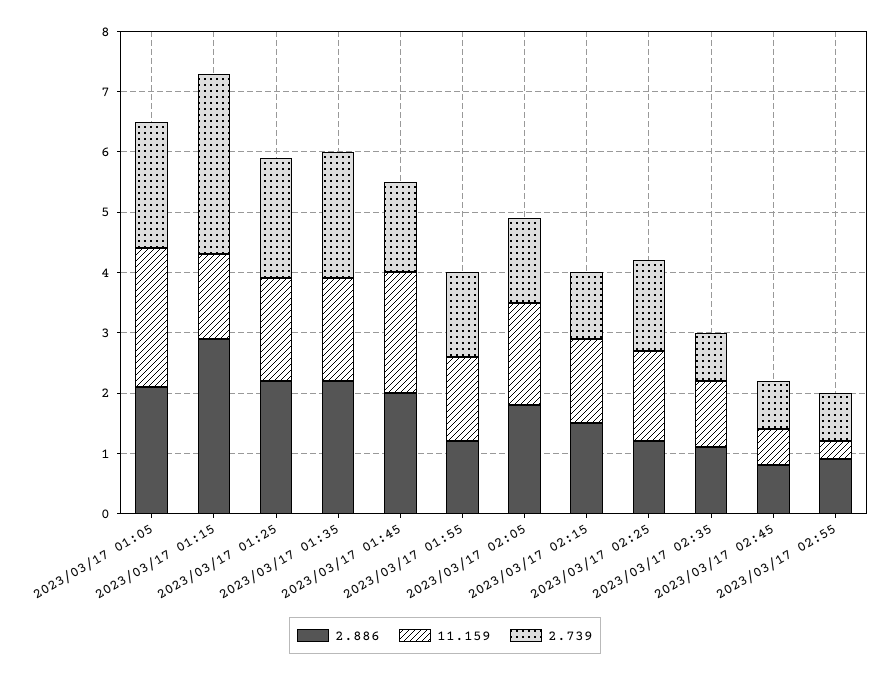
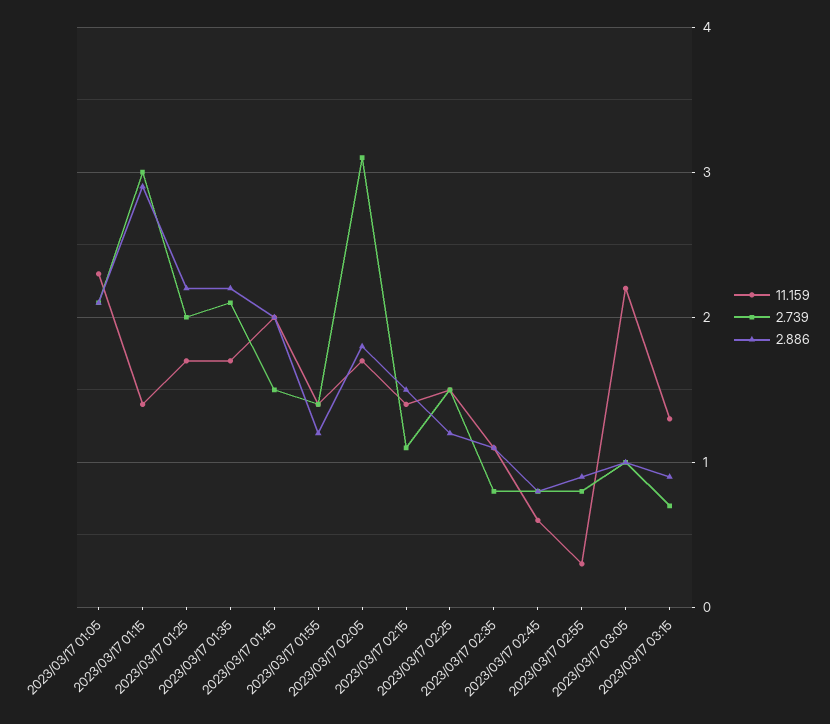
2.739, 2023/03/17 02:05: 1.5 -> 3.1
11.159, 2023/03/17 03:05: none -> 2.2
2.739, 2023/03/17 03:05: none -> 1
2.886, 2023/03/17 03:05: none -> 1
11.159, 2023/03/17 03:15: none -> 1.3
2.739, 2023/03/17 03:15: none -> 0.7
2.886, 2023/03/17 03:15: none -> 0.9

